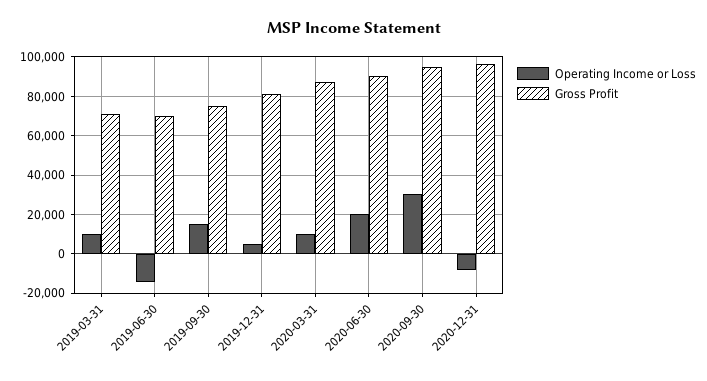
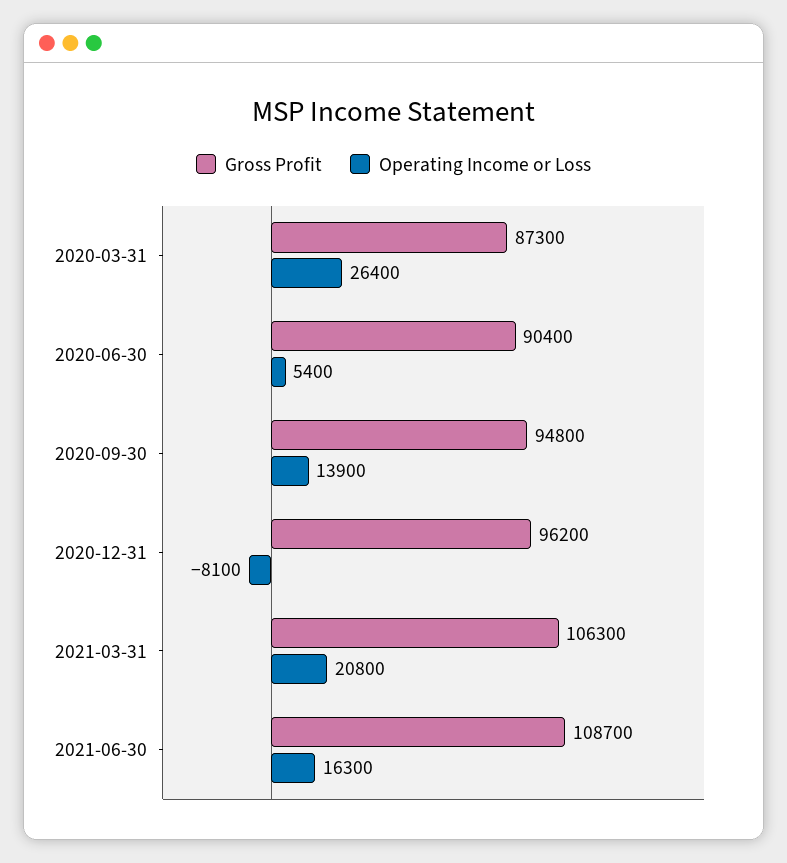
Operating Income or Loss, 2019-03-31: 10000 -> none
Gross Profit, 2019-03-31: 70000 -> none
Operating Income or Loss, 2019-06-30: -15000 -> none
Gross Profit, 2019-06-30: 70000 -> none
Operating Income or Loss, 2019-09-30: 15000 -> none
Gross Profit, 2019-09-30: 75000 -> none
Operating Income or Loss, 2019-12-31: 5000 -> none
Gross Profit, 2019-12-31: 80000 -> none
Operating Income or Loss, 2020-03-31: 10000 -> 26400
Operating Income or Loss, 2020-06-30: 20000 -> 5400
Operating Income or Loss, 2020-09-30: 30000 -> 13900
Gross Profit, 2021-03-31: none -> 106300
Operating Income or Loss, 2021-03-31: none -> 20800
Gross Profit, 2021-06-30: none -> 108700
Operating Income or Loss, 2021-06-30: none -> 16300

